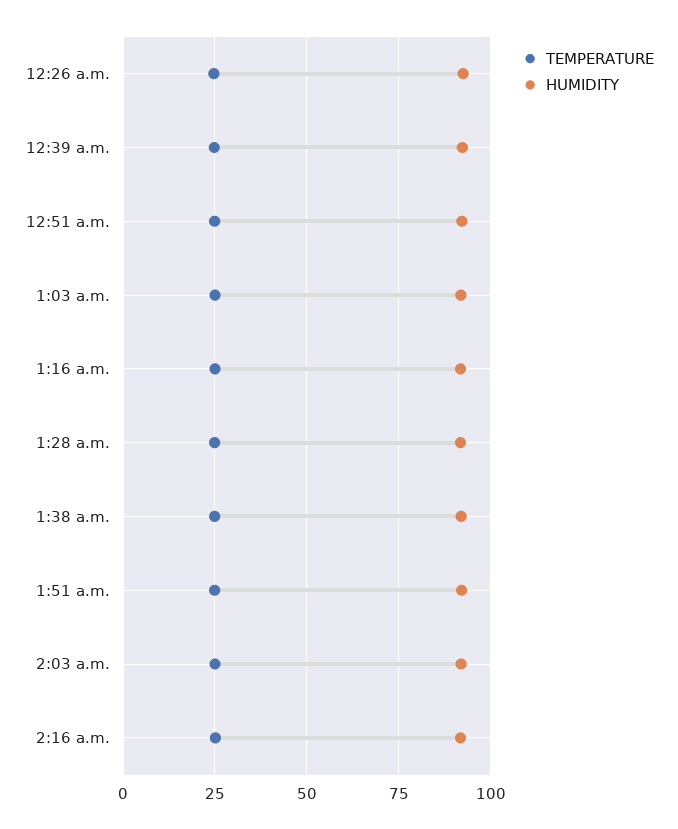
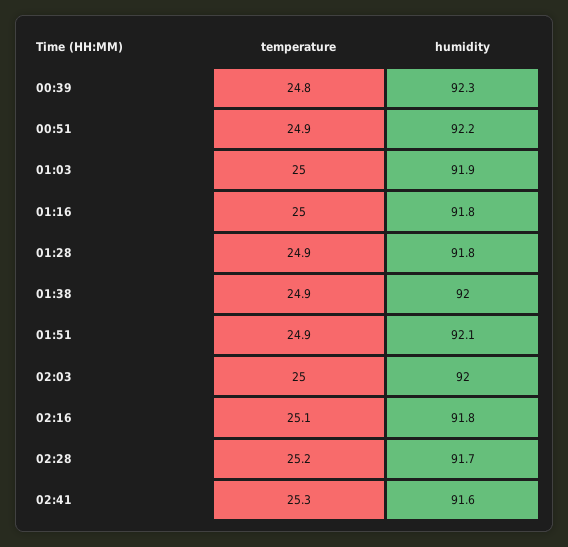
TEMPERATURE, 12:26 a.m.: 25 -> none
HUMIDITY, 12:26 a.m.: 92.5 -> none
TEMPERATURE, 02:28: none -> 25.2
HUMIDITY, 02:28: none -> 91.7
TEMPERATURE, 02:41: none -> 25.3
HUMIDITY, 02:41: none -> 91.6

